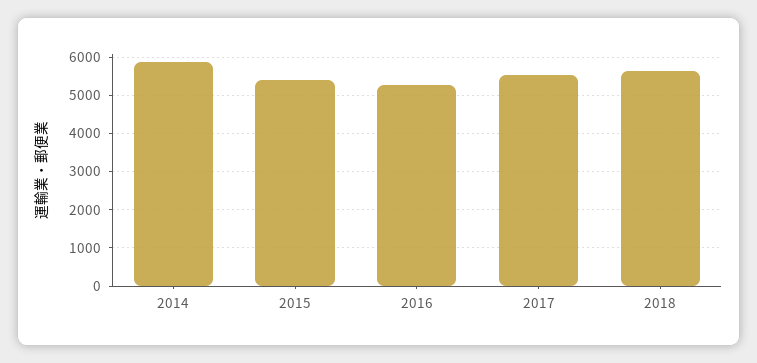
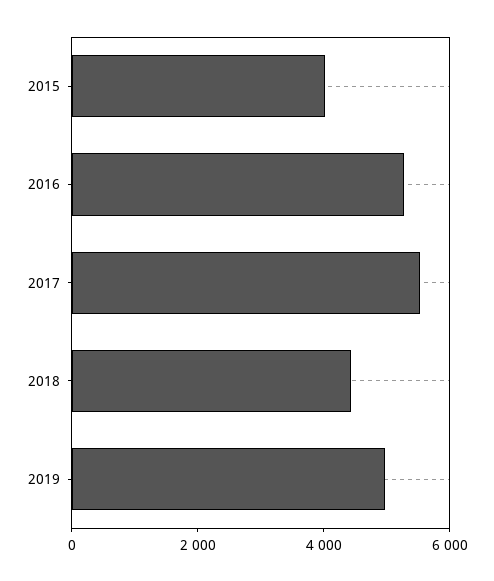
2014: 5800 -> none
2015: 5400 -> 4000
2018: 5600 -> 4500
2019: none -> 5000

